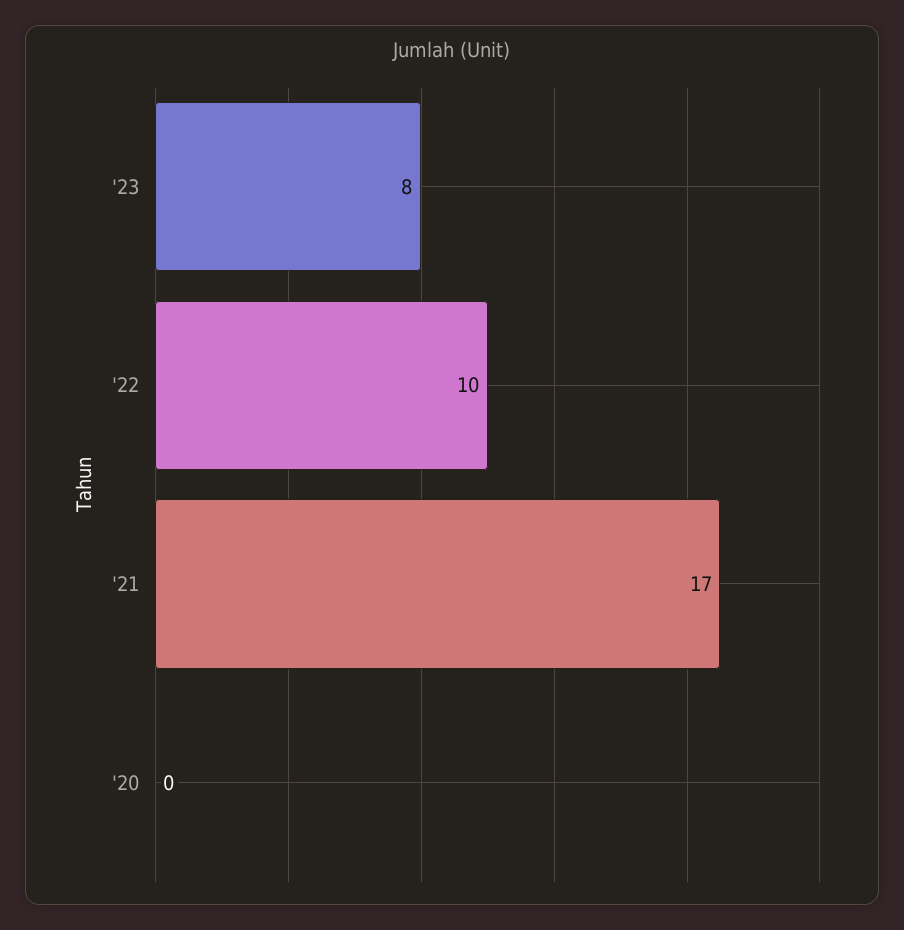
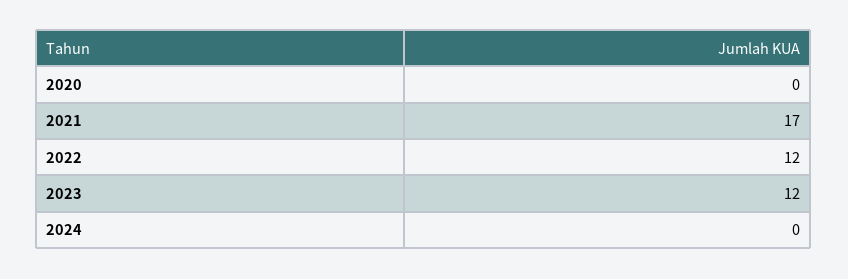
'23: 8 -> 12
'22: 10 -> 12
2024: none -> 0

